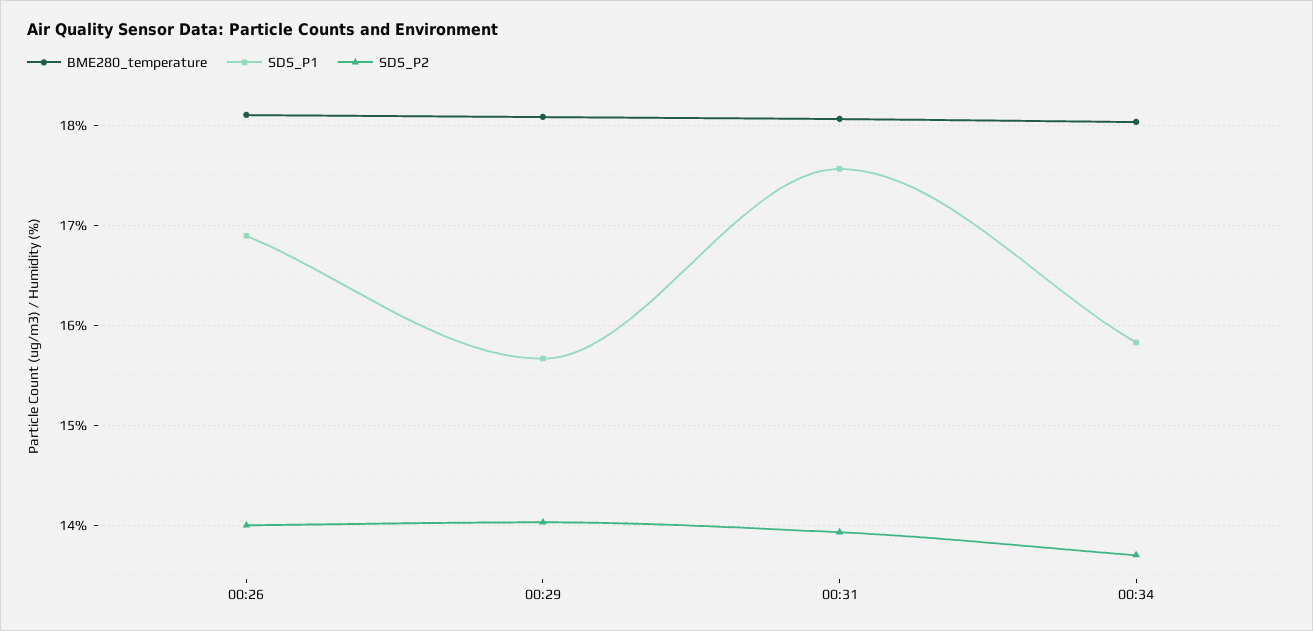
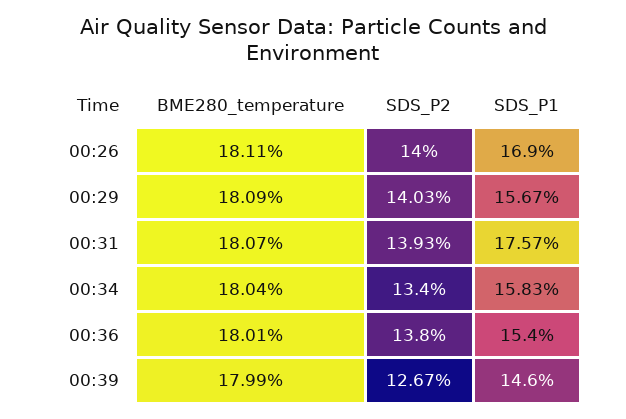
SDS_P2, 00:34: 13.7 -> 13.4
BME280_temperature, 00:36: none -> 18.01
SDS_P2, 00:36: none -> 13.8
SDS_P1, 00:36: none -> 15.4
BME280_temperature, 00:39: none -> 17.99
SDS_P2, 00:39: none -> 12.67
SDS_P1, 00:39: none -> 14.6

